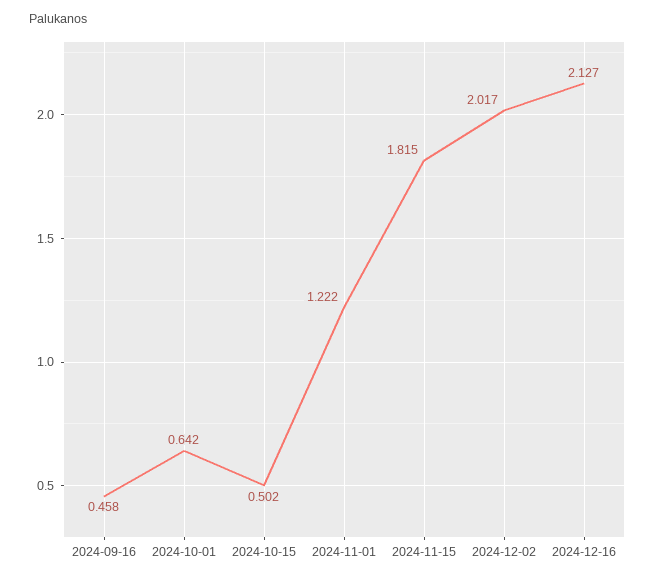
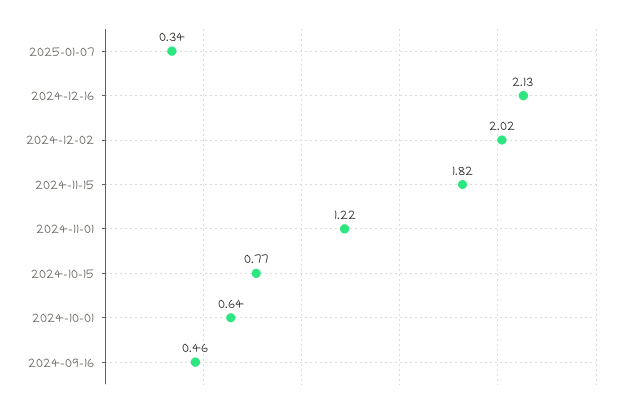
2024-10-15: 0.502 -> 0.77
2025-01-07: none -> 0.34

